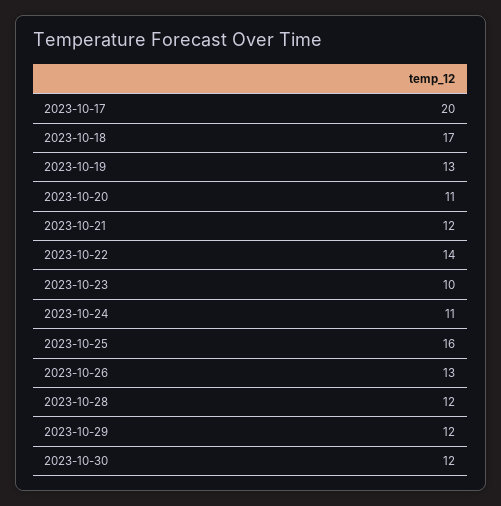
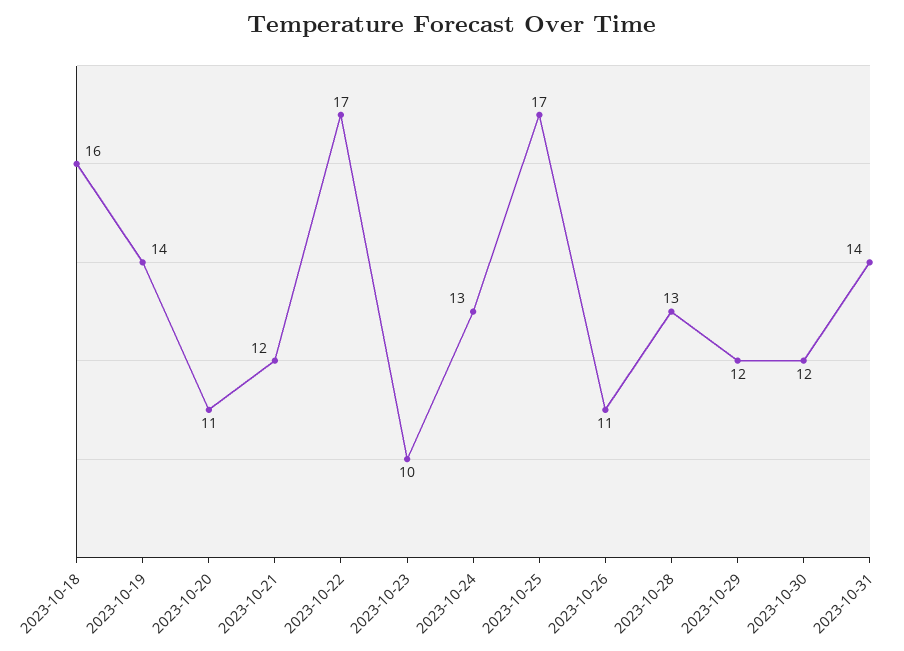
2023-10-17: 20 -> none
2023-10-18: 17 -> 16
2023-10-19: 13 -> 14
2023-10-22: 14 -> 17
2023-10-24: 11 -> 13
2023-10-25: 16 -> 17
2023-10-26: 13 -> 11
2023-10-28: 12 -> 13
2023-10-31: none -> 14

